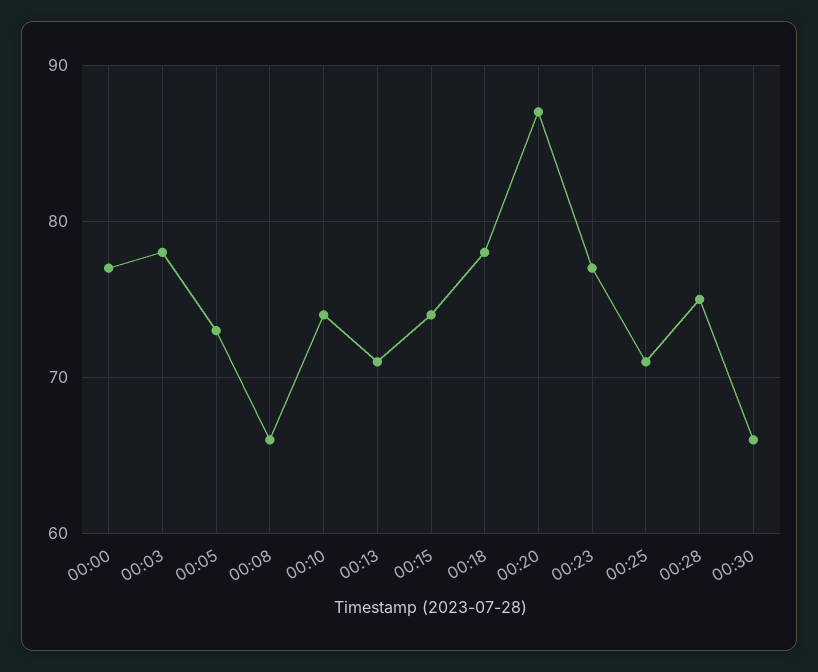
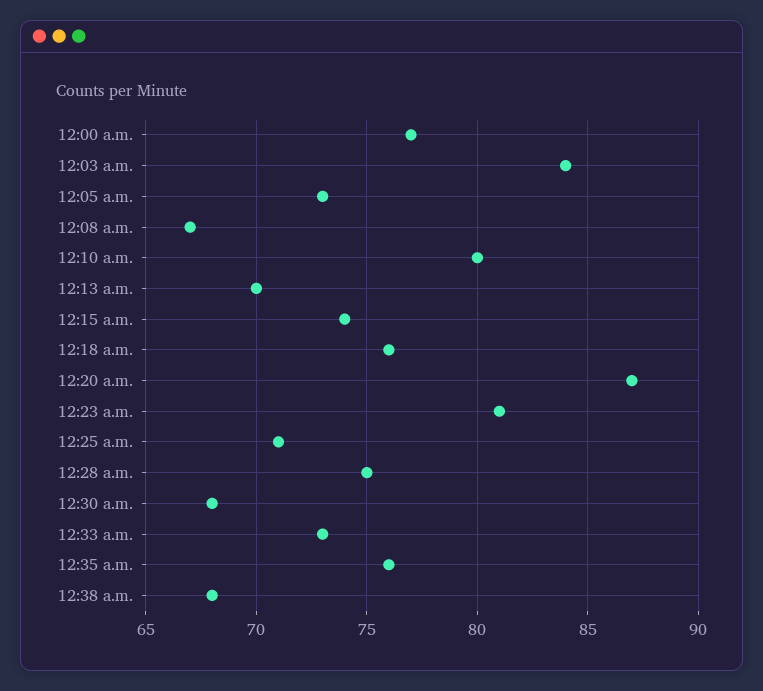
00:03: 78 -> 84
00:08: 66 -> 67
00:10: 74 -> 80
00:13: 71 -> 70
00:18: 78 -> 76
00:23: 77 -> 81
00:30: 66 -> 68
12:33 a.m.: none -> 73
12:35 a.m.: none -> 76
12:38 a.m.: none -> 68

